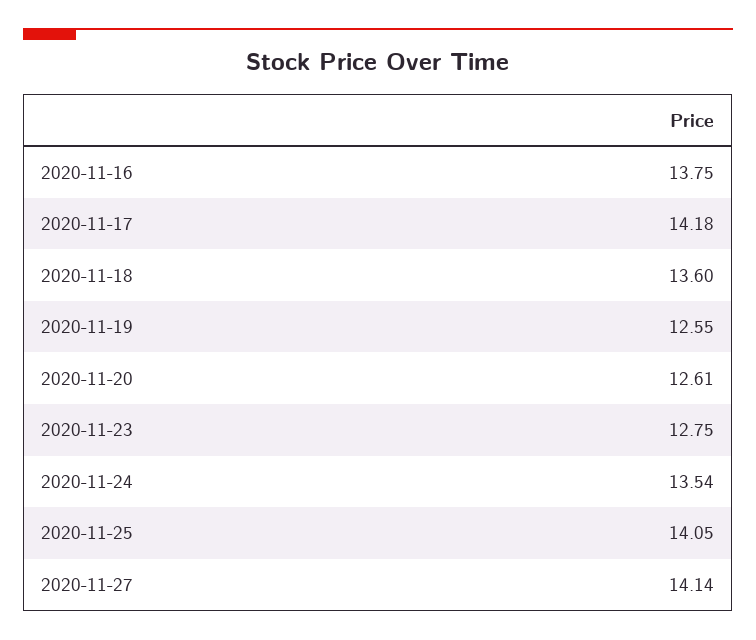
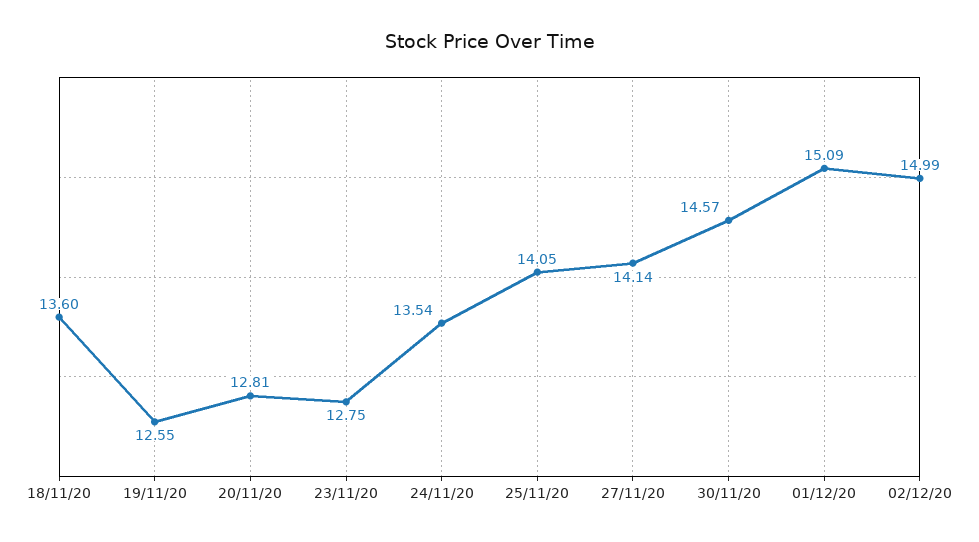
2020-11-16: 13.75 -> none
2020-11-17: 14.18 -> none
2020-11-20: 12.61 -> 12.81
30/11/20: none -> 14.57
01/12/20: none -> 15.09
02/12/20: none -> 14.99

